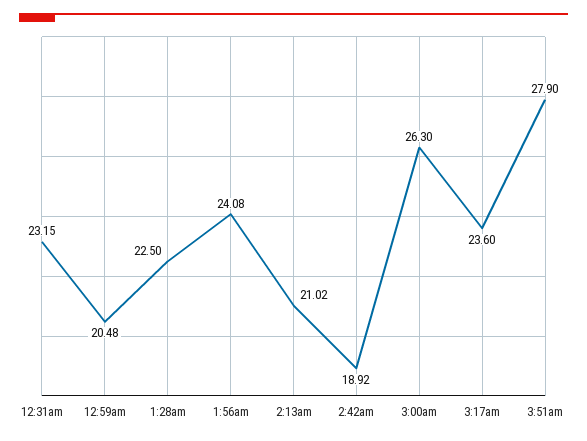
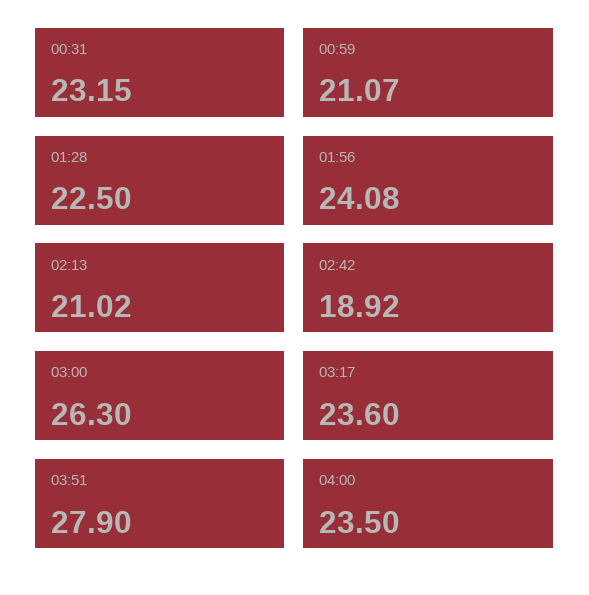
12:59am: 20.48 -> 21.07
04:00: none -> 23.5

